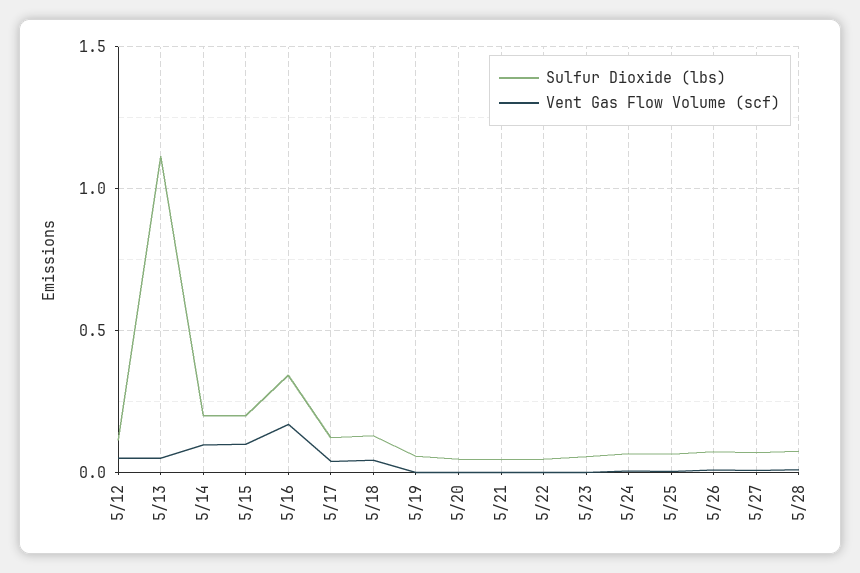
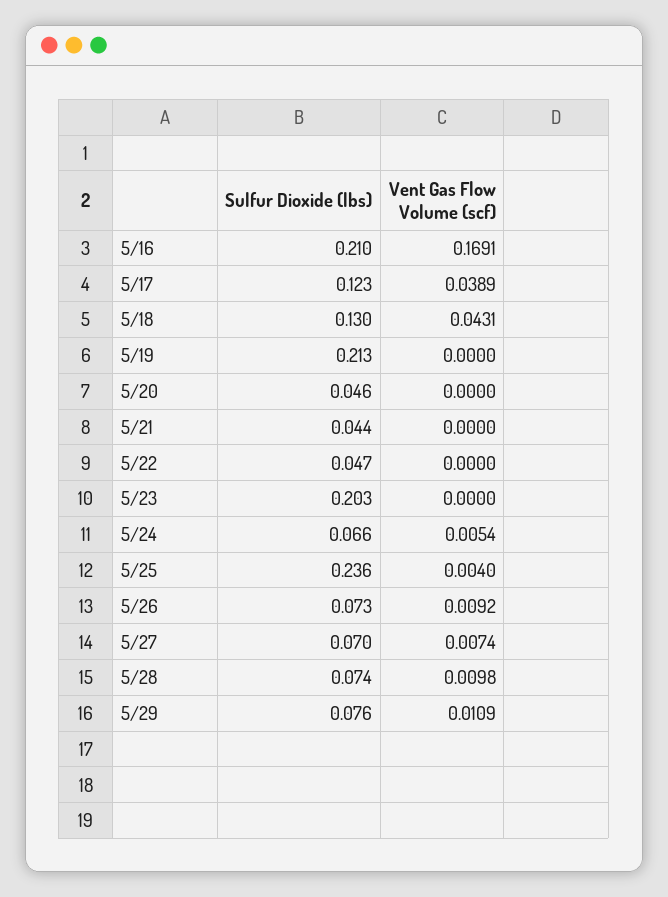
Sulfur Dioxide (lbs), 5/12: 0.1 -> none
Vent Gas Flow Volume (scf), 5/12: 0.05 -> none
Sulfur Dioxide (lbs), 5/13: 1.1 -> none
Vent Gas Flow Volume (scf), 5/13: 0.05 -> none
Sulfur Dioxide (lbs), 5/14: 0.2 -> none
Vent Gas Flow Volume (scf), 5/14: 0.1 -> none
Sulfur Dioxide (lbs), 5/15: 0.2 -> none
Vent Gas Flow Volume (scf), 5/15: 0.1 -> none
Sulfur Dioxide (lbs), 5/16: 0.35 -> 0.21
Sulfur Dioxide (lbs), 5/19: 0.05 -> 0.213
Sulfur Dioxide (lbs), 5/23: 0.05 -> 0.203
Sulfur Dioxide (lbs), 5/25: 0.05 -> 0.236
Sulfur Dioxide (lbs), 5/29: none -> 0.076
Vent Gas Flow Volume (scf), 5/29: none -> 0.0109

